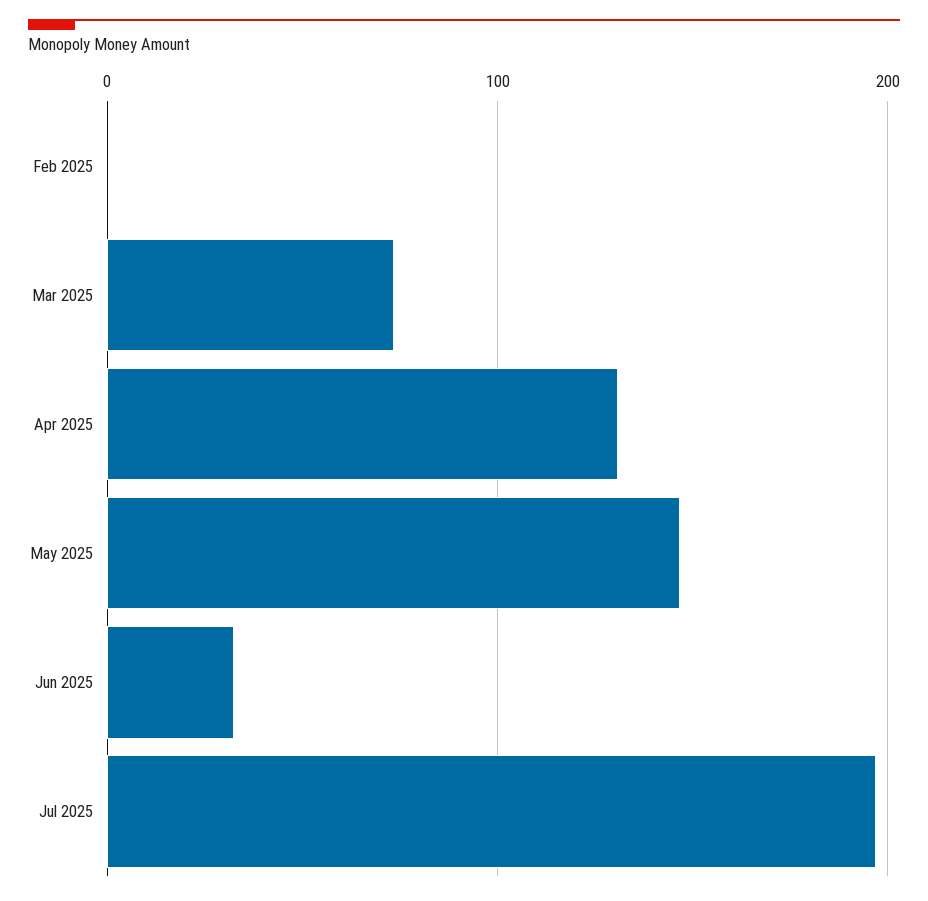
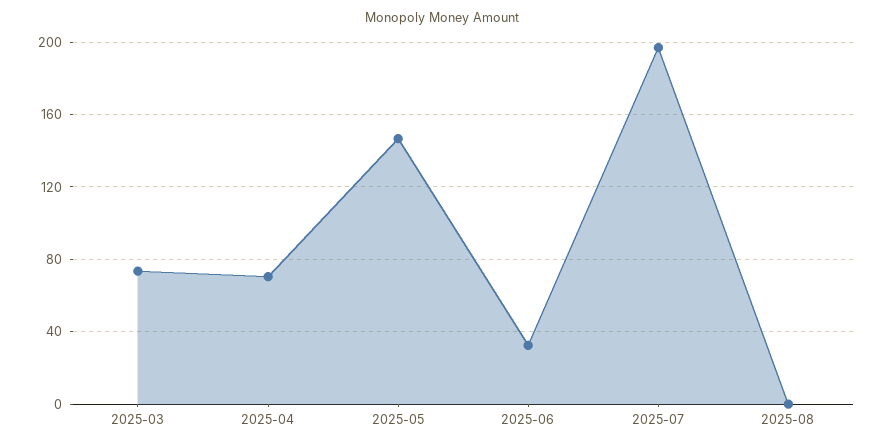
Feb 2025: 0 -> none
Apr 2025: 130 -> 70
2025-08: none -> 0

